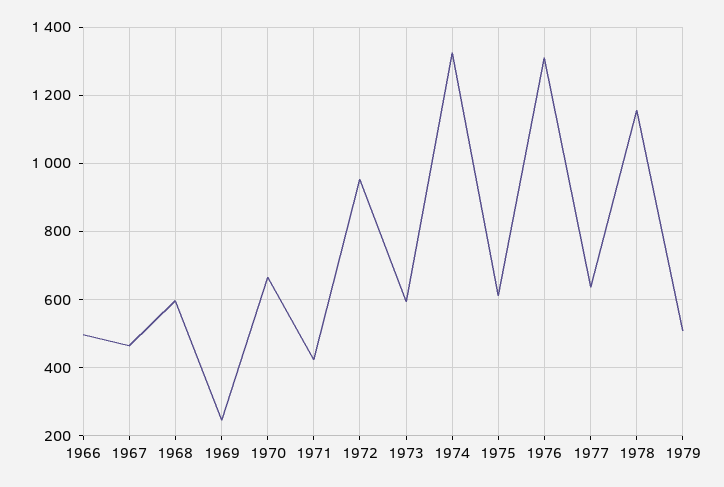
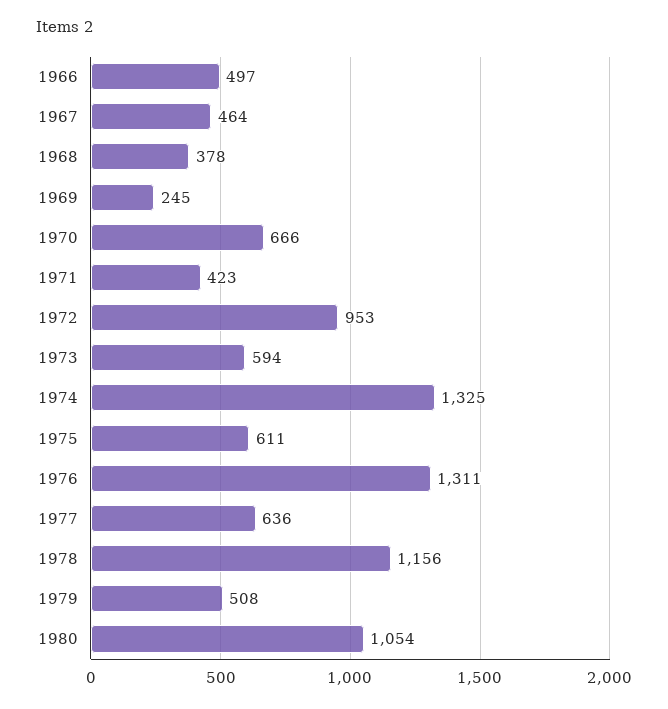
1968: 600 -> 378
1980: none -> 1054

